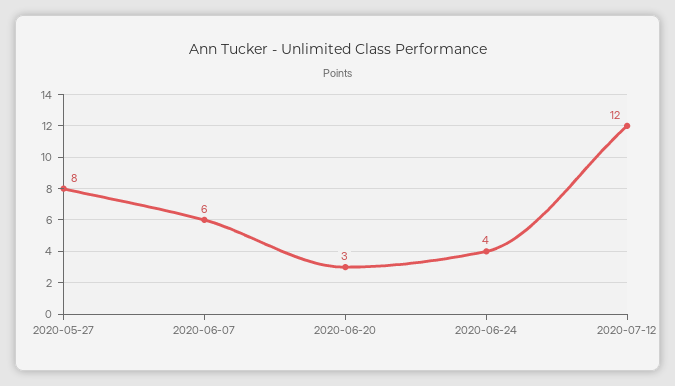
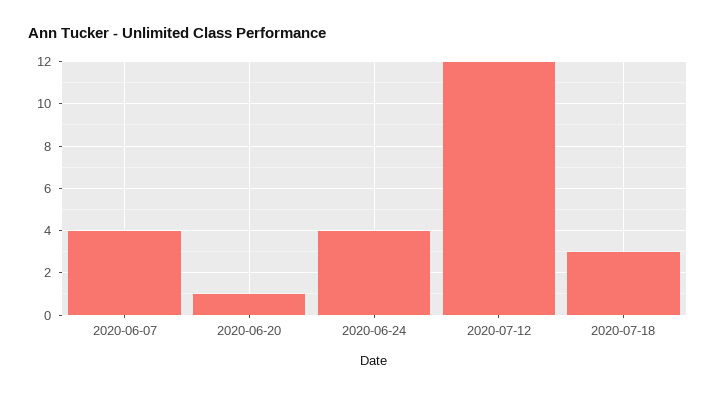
2020-05-27: 8 -> none
2020-06-07: 6 -> 4
2020-06-20: 3 -> 1
2020-07-18: none -> 3

